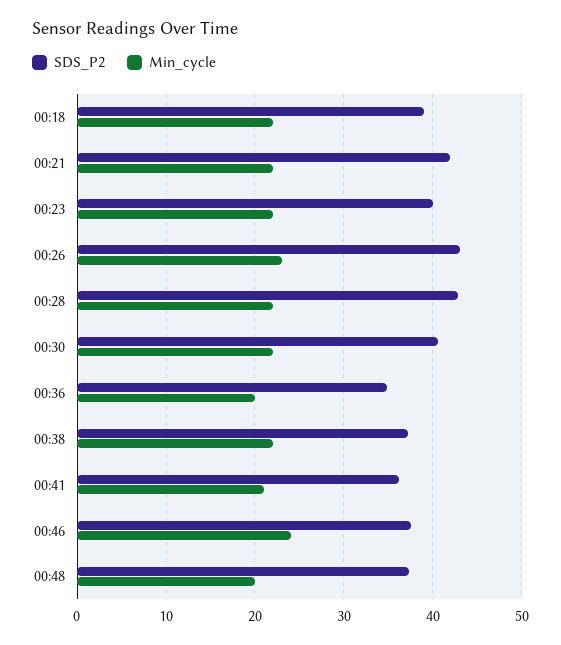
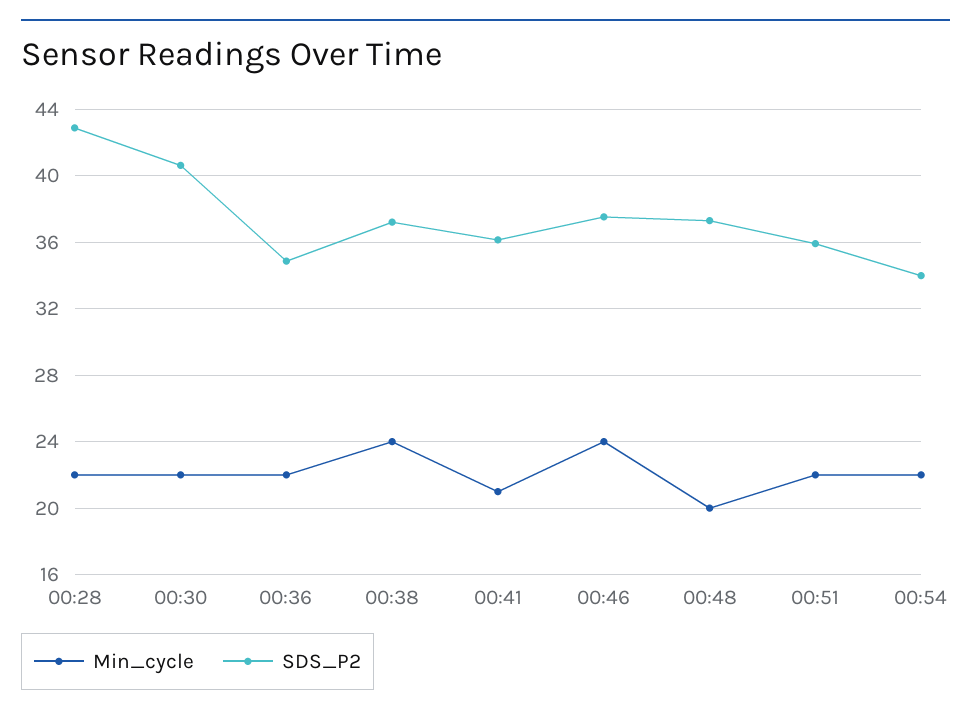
SDS_P2, 00:18: 39 -> none
Min_cycle, 00:18: 22 -> none
SDS_P2, 00:21: 42 -> none
Min_cycle, 00:21: 22 -> none
SDS_P2, 00:23: 40 -> none
Min_cycle, 00:23: 22 -> none
SDS_P2, 00:26: 43 -> none
Min_cycle, 00:26: 23 -> none
Min_cycle, 00:36: 20 -> 22
Min_cycle, 00:38: 22 -> 24
Min_cycle, 00:51: none -> 22
SDS_P2, 00:51: none -> 36
Min_cycle, 00:54: none -> 22
SDS_P2, 00:54: none -> 34

